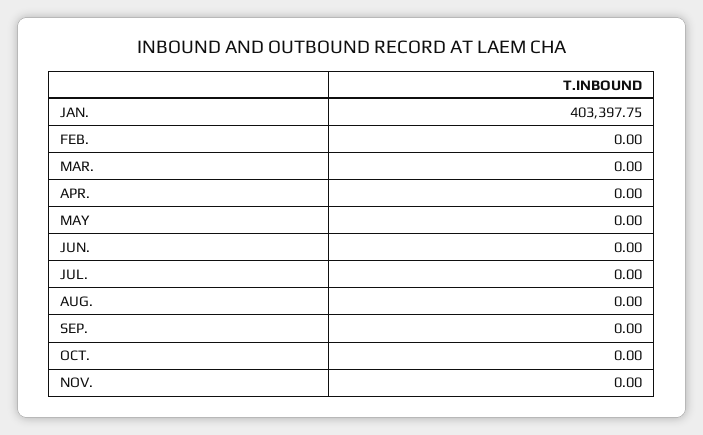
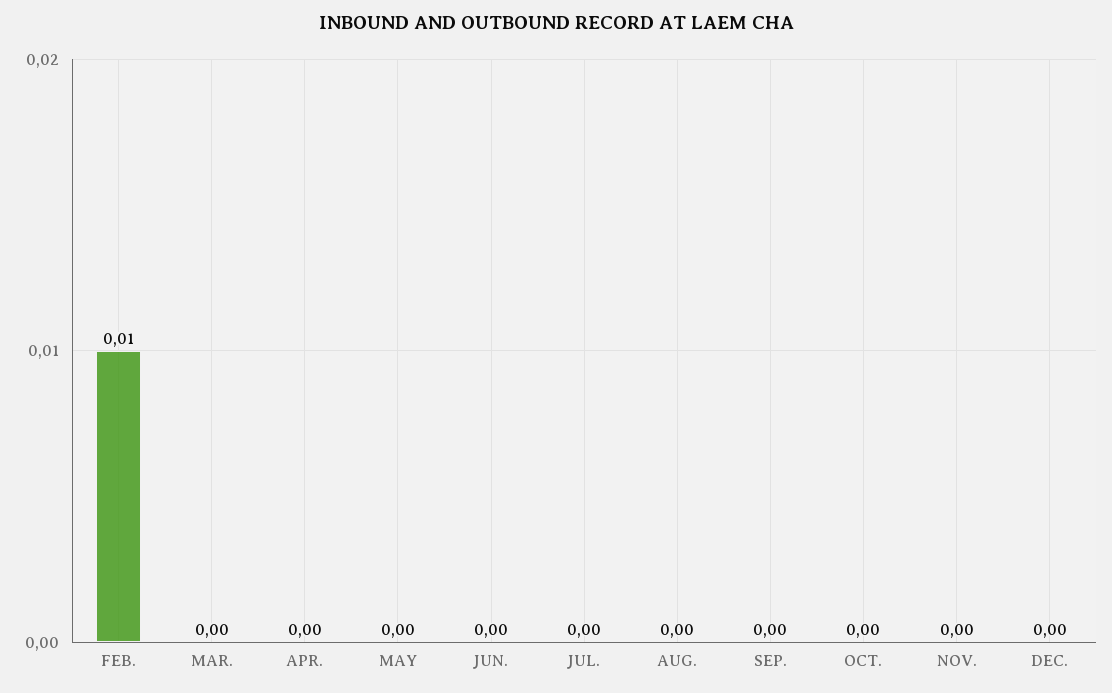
JAN.: 403397.75 -> none
FEB.: 0 -> 0.01
DEC.: none -> 0

